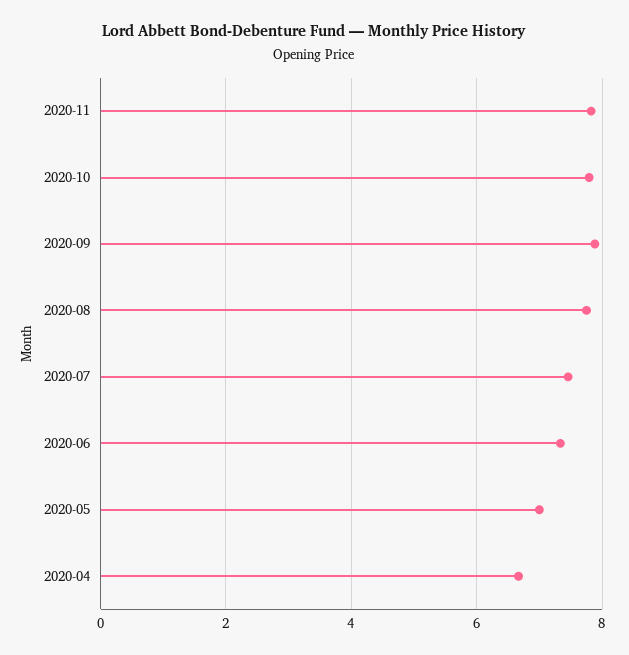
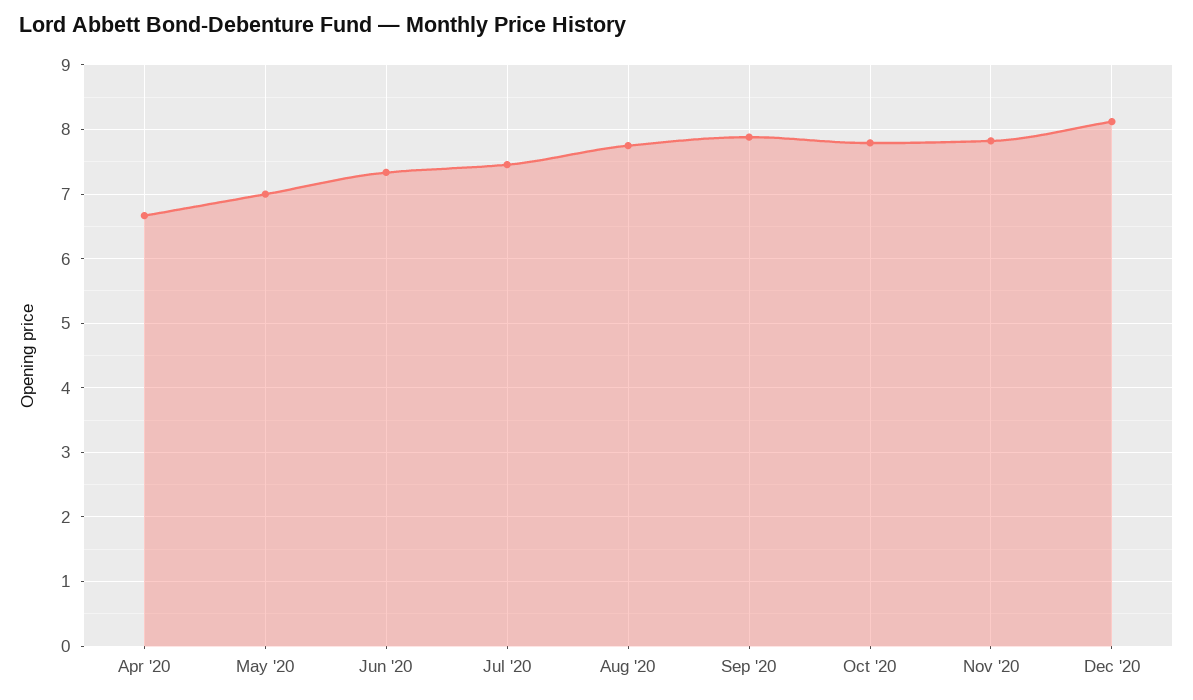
Dec '20: none -> 8.1

